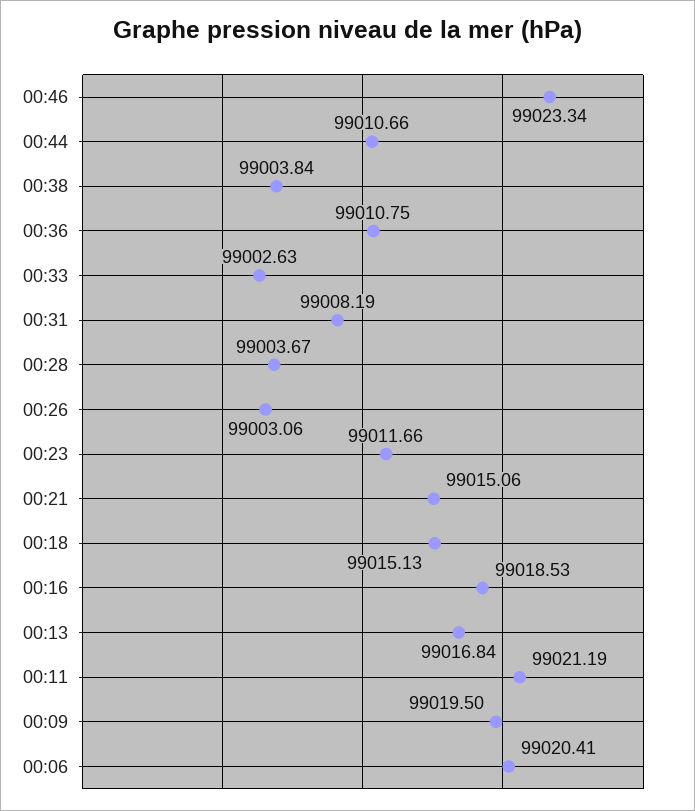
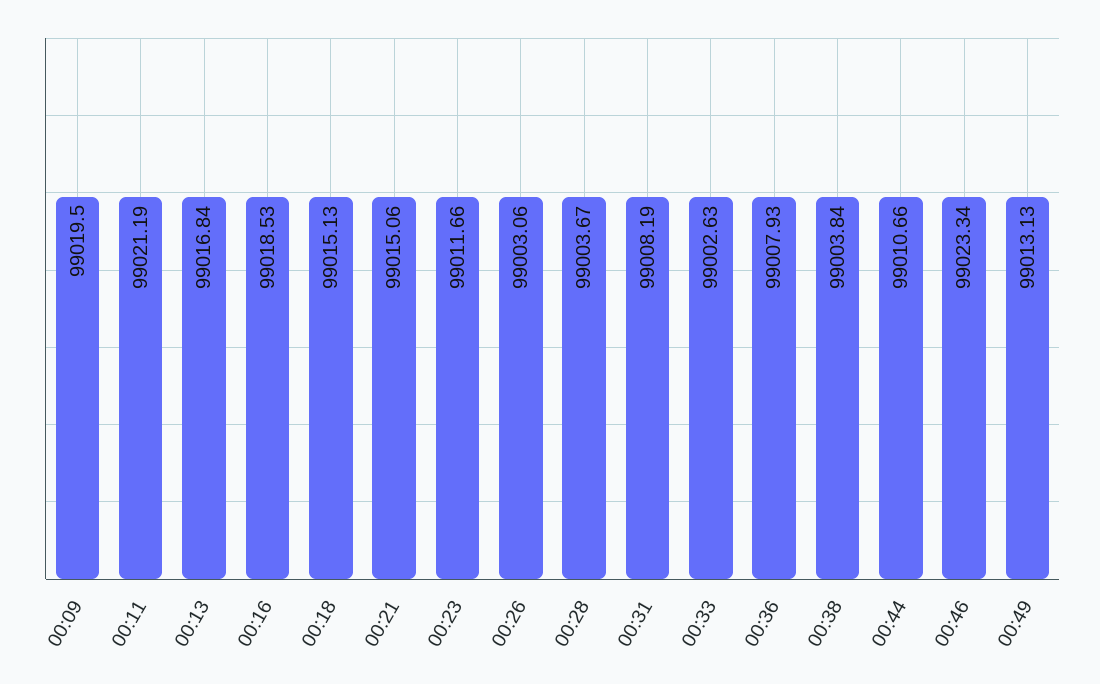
00:36: 99010.75 -> 99007.93
00:06: 99020.41 -> none
00:49: none -> 99013.13

